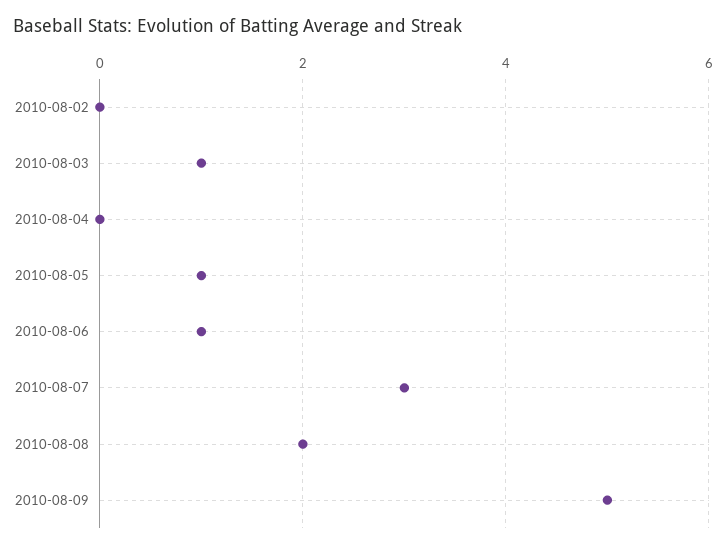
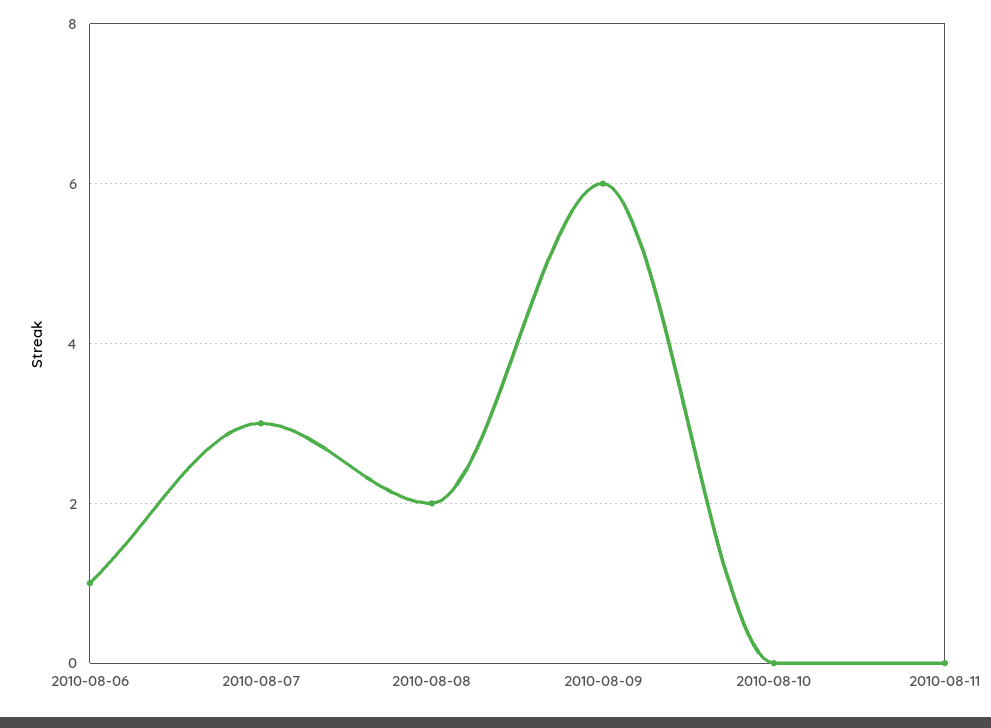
2010-08-02: 0 -> none
2010-08-03: 1 -> none
2010-08-04: 0 -> none
2010-08-05: 1 -> none
2010-08-09: 5 -> 6
2010-08-10: none -> 0
2010-08-11: none -> 0

